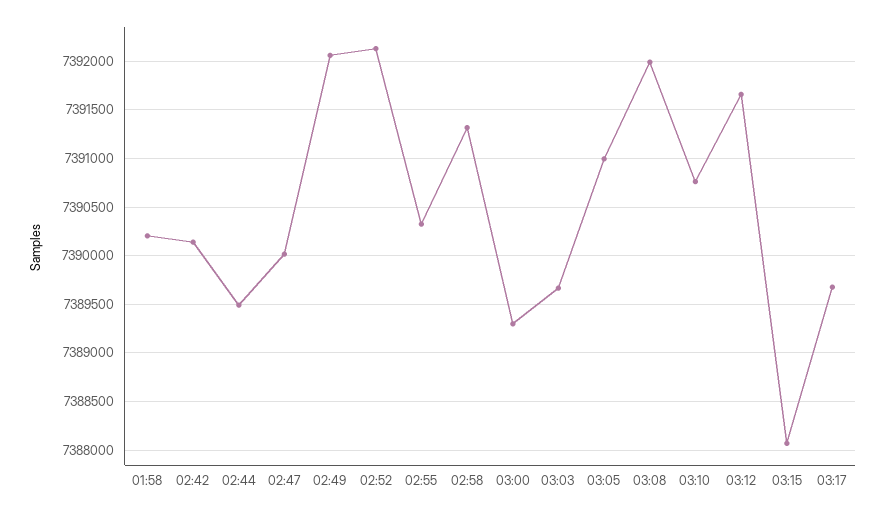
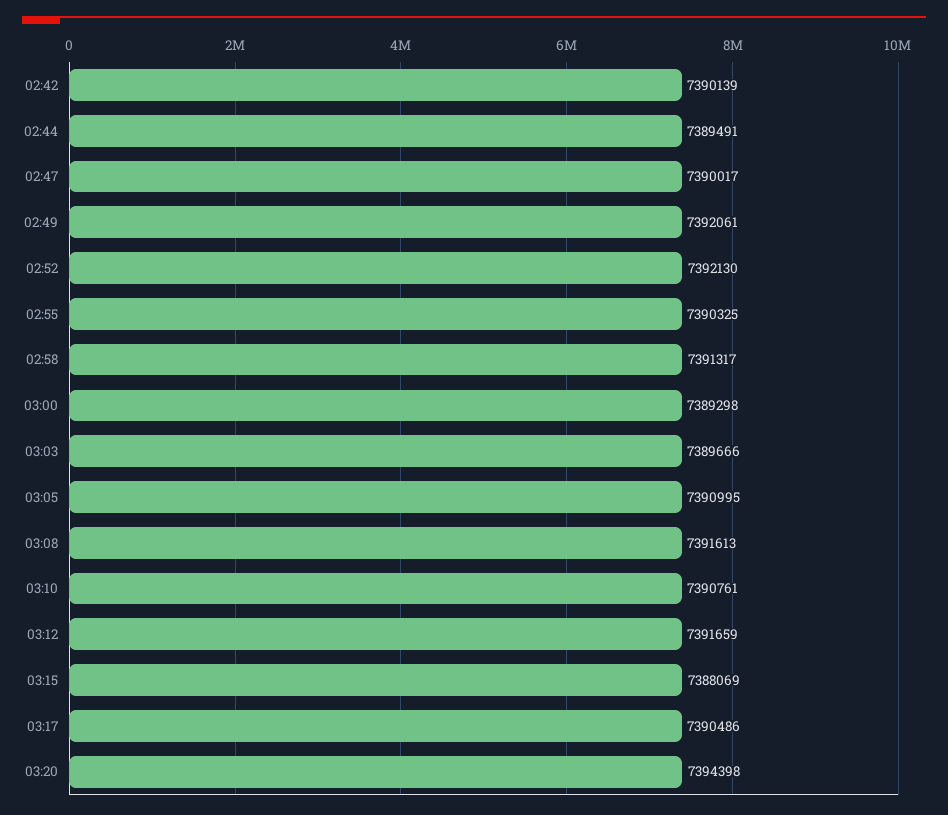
01:58: 7390200 -> none
03:08: 7392000 -> 7391613
03:17: 7389700 -> 7390486
03:20: none -> 7394398

